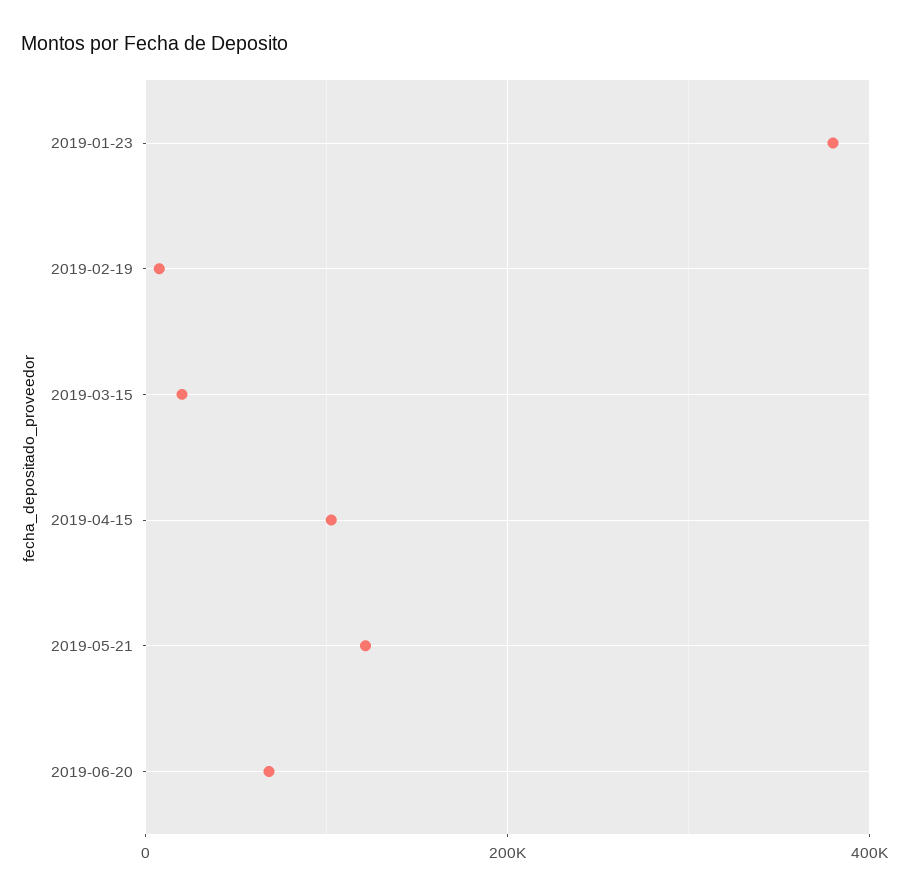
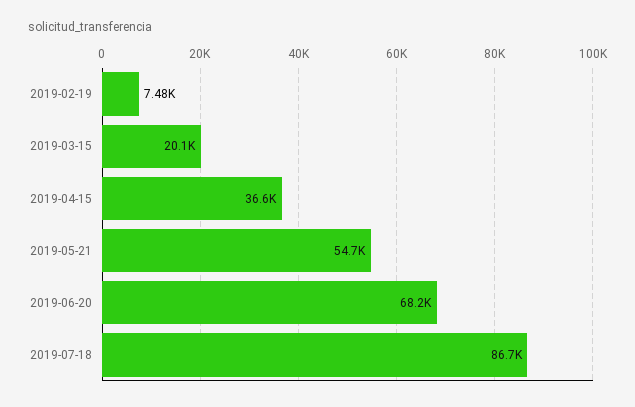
2019-01-23: 380000 -> none
2019-04-15: 100000 -> 36600
2019-05-21: 120000 -> 54700
2019-07-18: none -> 86700

